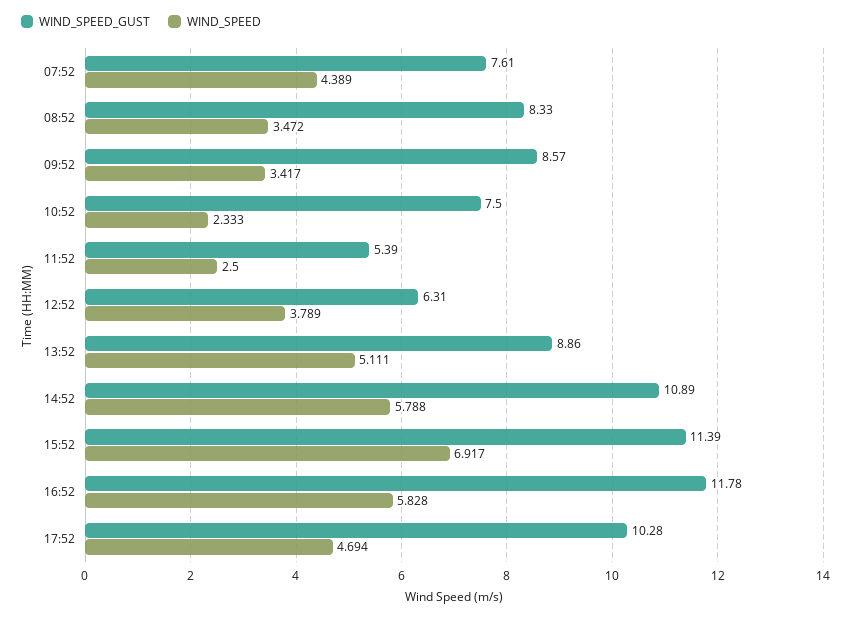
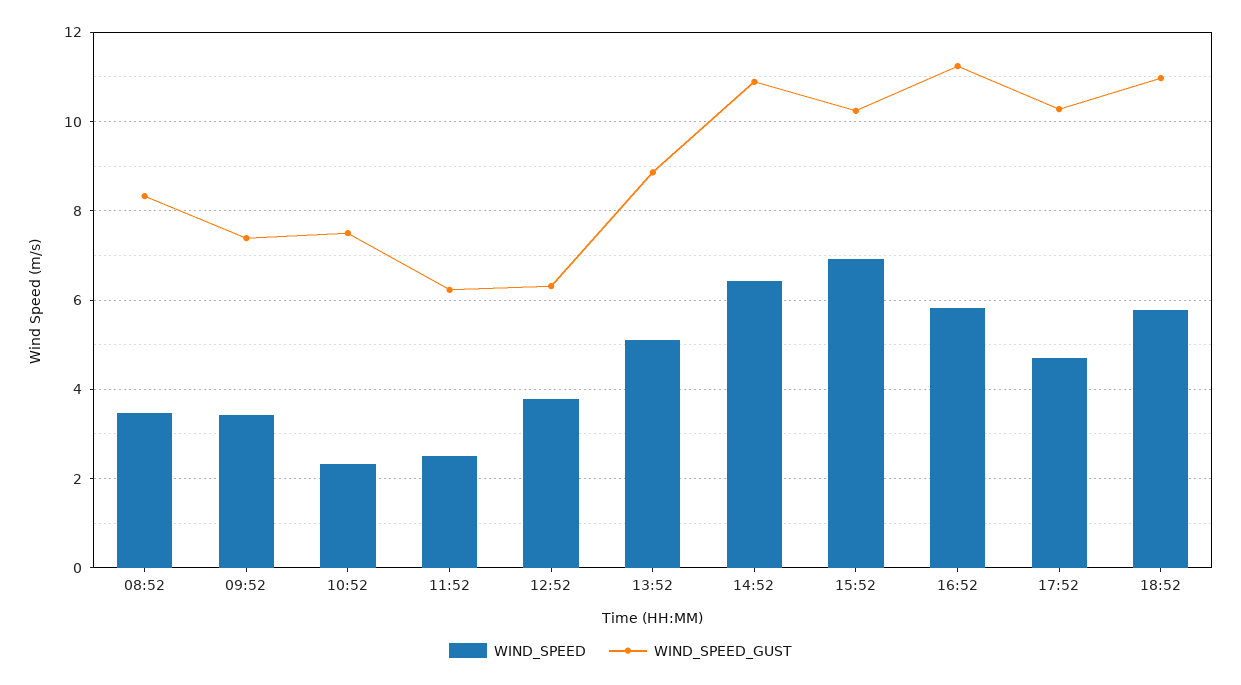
WIND_SPEED_GUST, 07:52: 7.61 -> none
WIND_SPEED, 07:52: 4.389 -> none
WIND_SPEED_GUST, 09:52: 8.57 -> 7.4
WIND_SPEED_GUST, 11:52: 5.39 -> 6.2
WIND_SPEED, 14:52: 5.788 -> 6.4
WIND_SPEED_GUST, 15:52: 11.39 -> 10.2
WIND_SPEED_GUST, 16:52: 11.78 -> 11.2
WIND_SPEED, 18:52: none -> 5.8
WIND_SPEED_GUST, 18:52: none -> 11

